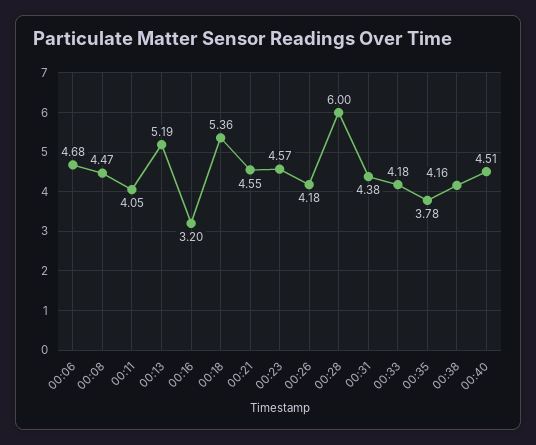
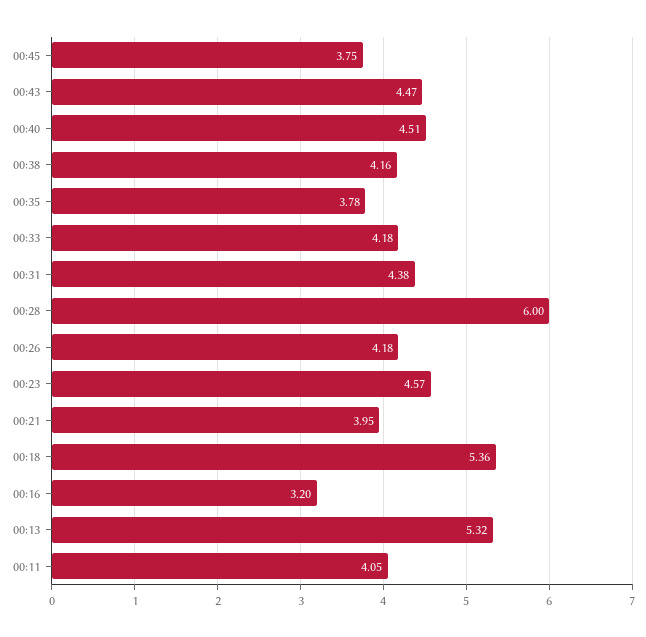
00:06: 4.68 -> none
00:08: 4.47 -> none
00:13: 5.19 -> 5.32
00:21: 4.55 -> 3.95
00:45: none -> 3.75
00:43: none -> 4.47

